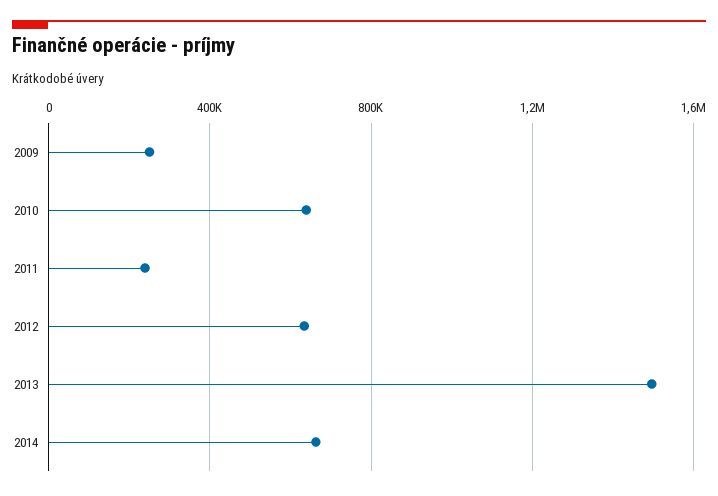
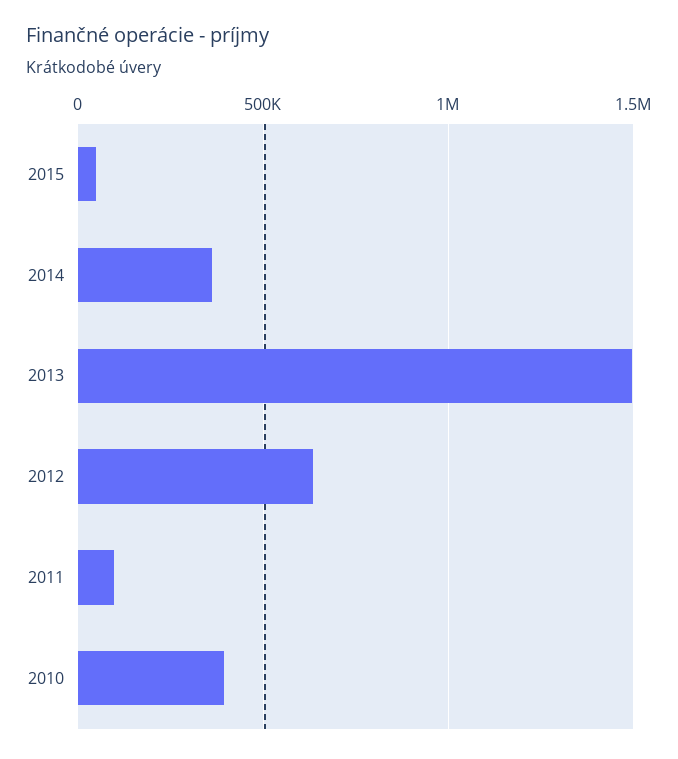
2009: 250000 -> none
2010: 650000 -> 400000
2011: 250000 -> 100000
2014: 650000 -> 350000
2015: none -> 50000

